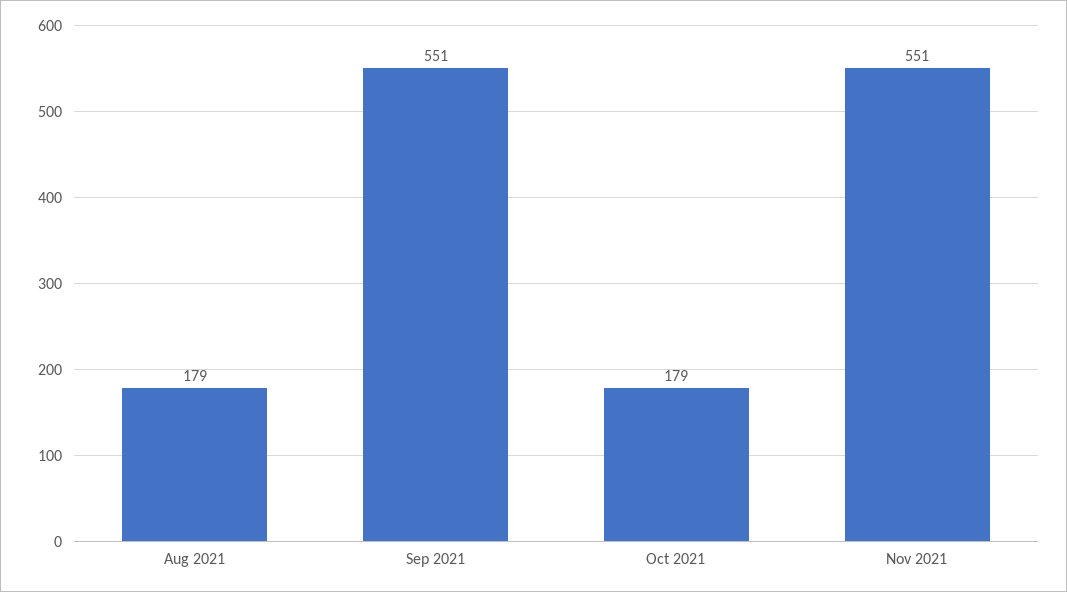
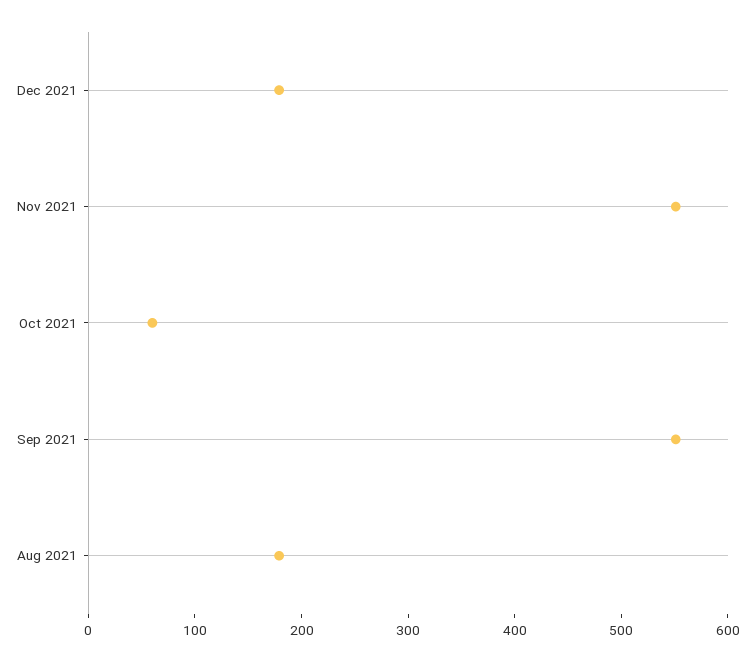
Oct 2021: 179 -> 60
Dec 2021: none -> 180

